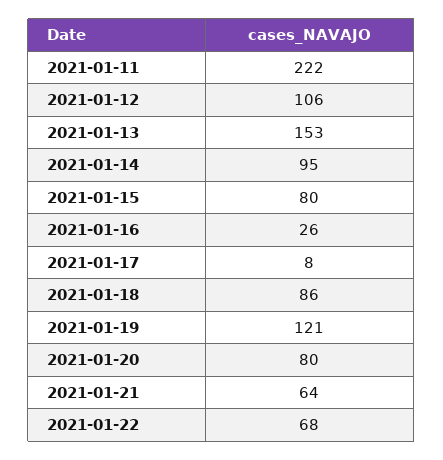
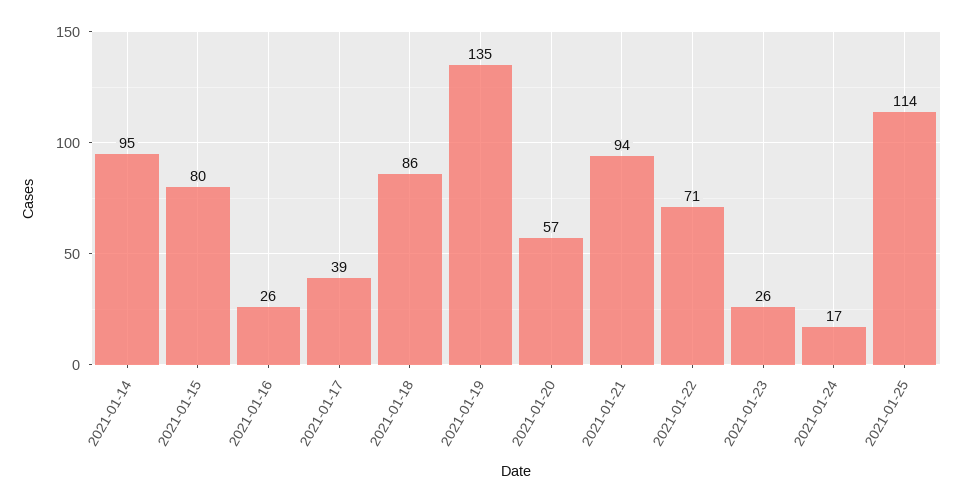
2021-01-11: 222 -> none
2021-01-12: 106 -> none
2021-01-13: 153 -> none
2021-01-17: 8 -> 39
2021-01-19: 121 -> 135
2021-01-20: 80 -> 57
2021-01-21: 64 -> 94
2021-01-22: 68 -> 71
2021-01-23: none -> 26
2021-01-24: none -> 17
2021-01-25: none -> 114

